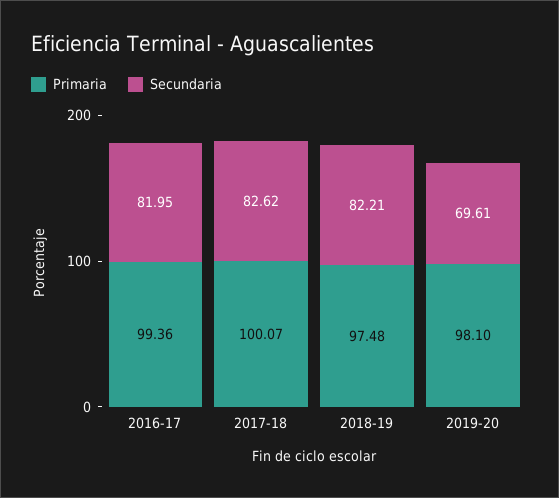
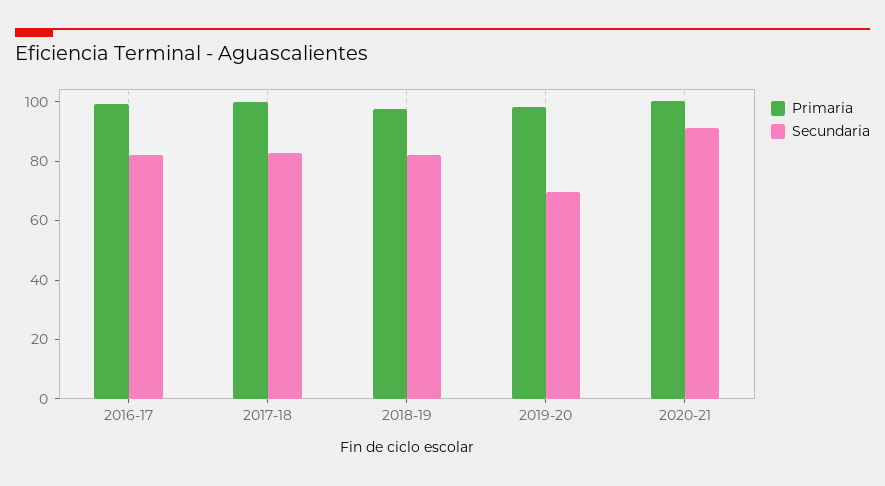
Primaria, 2020-21: none -> 100
Secundaria, 2020-21: none -> 90

